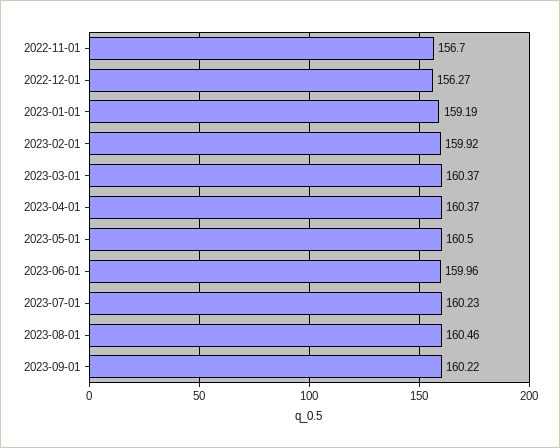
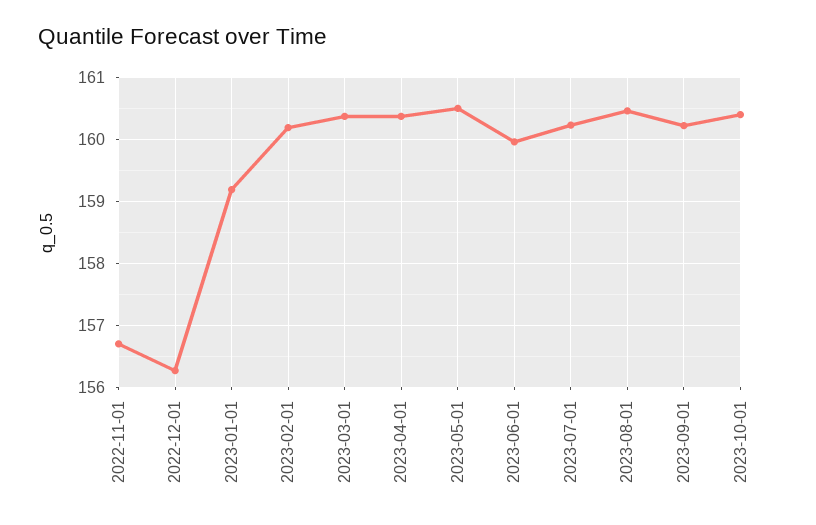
2023-02-01: 159.92 -> 160.2
2023-10-01: none -> 160.4

